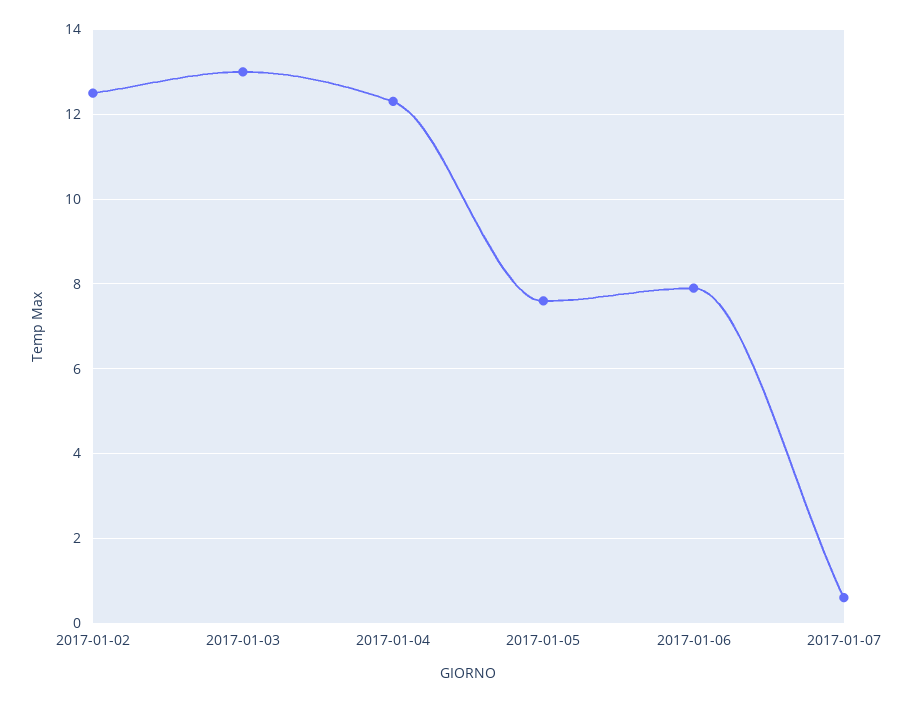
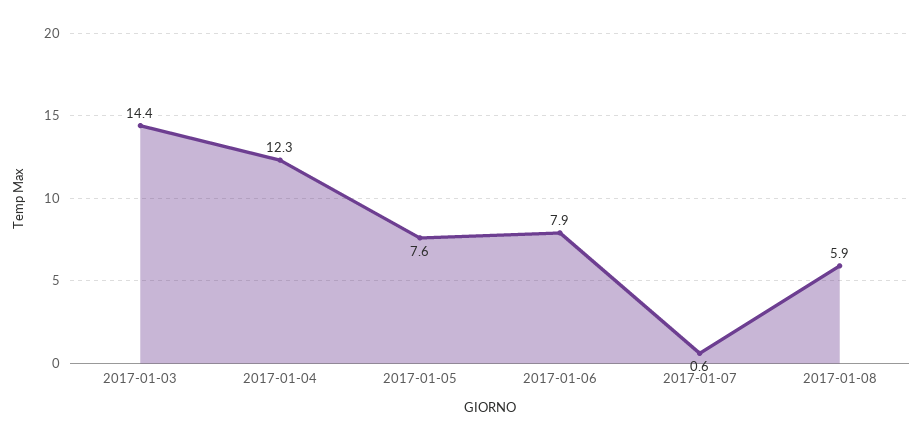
2017-01-02: 12.5 -> none
2017-01-03: 13 -> 14.4
2017-01-08: none -> 5.9

